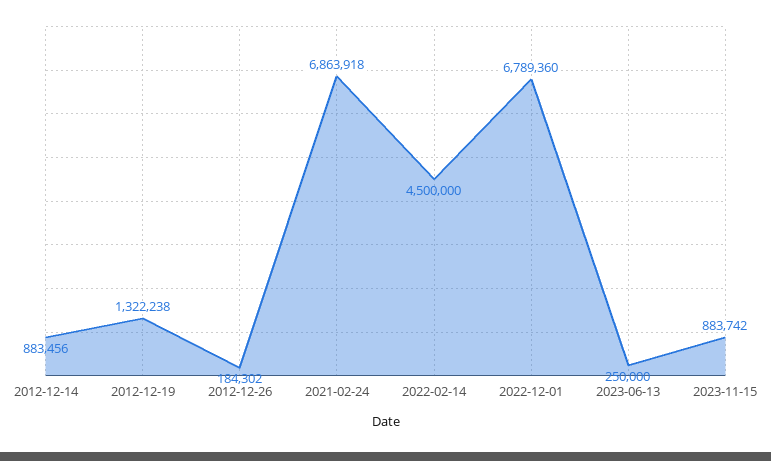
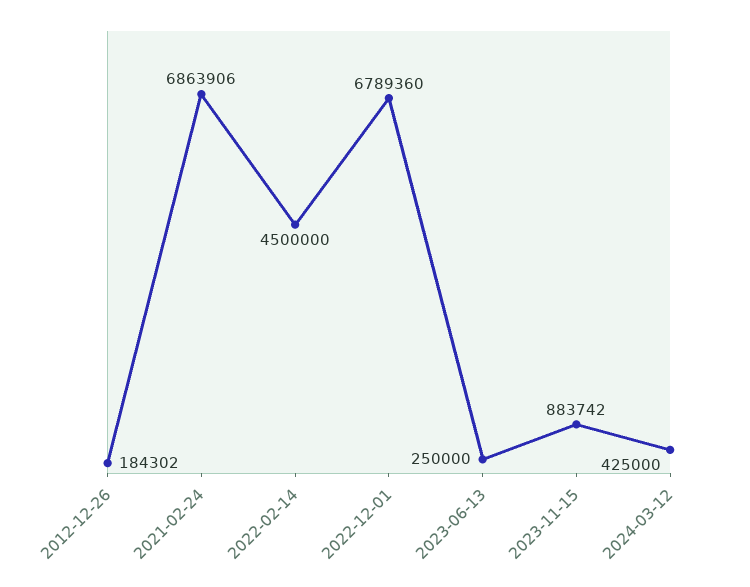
2012-12-14: 883456 -> none
2012-12-19: 1322238 -> none
2021-02-24: 6863918 -> 6863906
2024-03-12: none -> 425000

